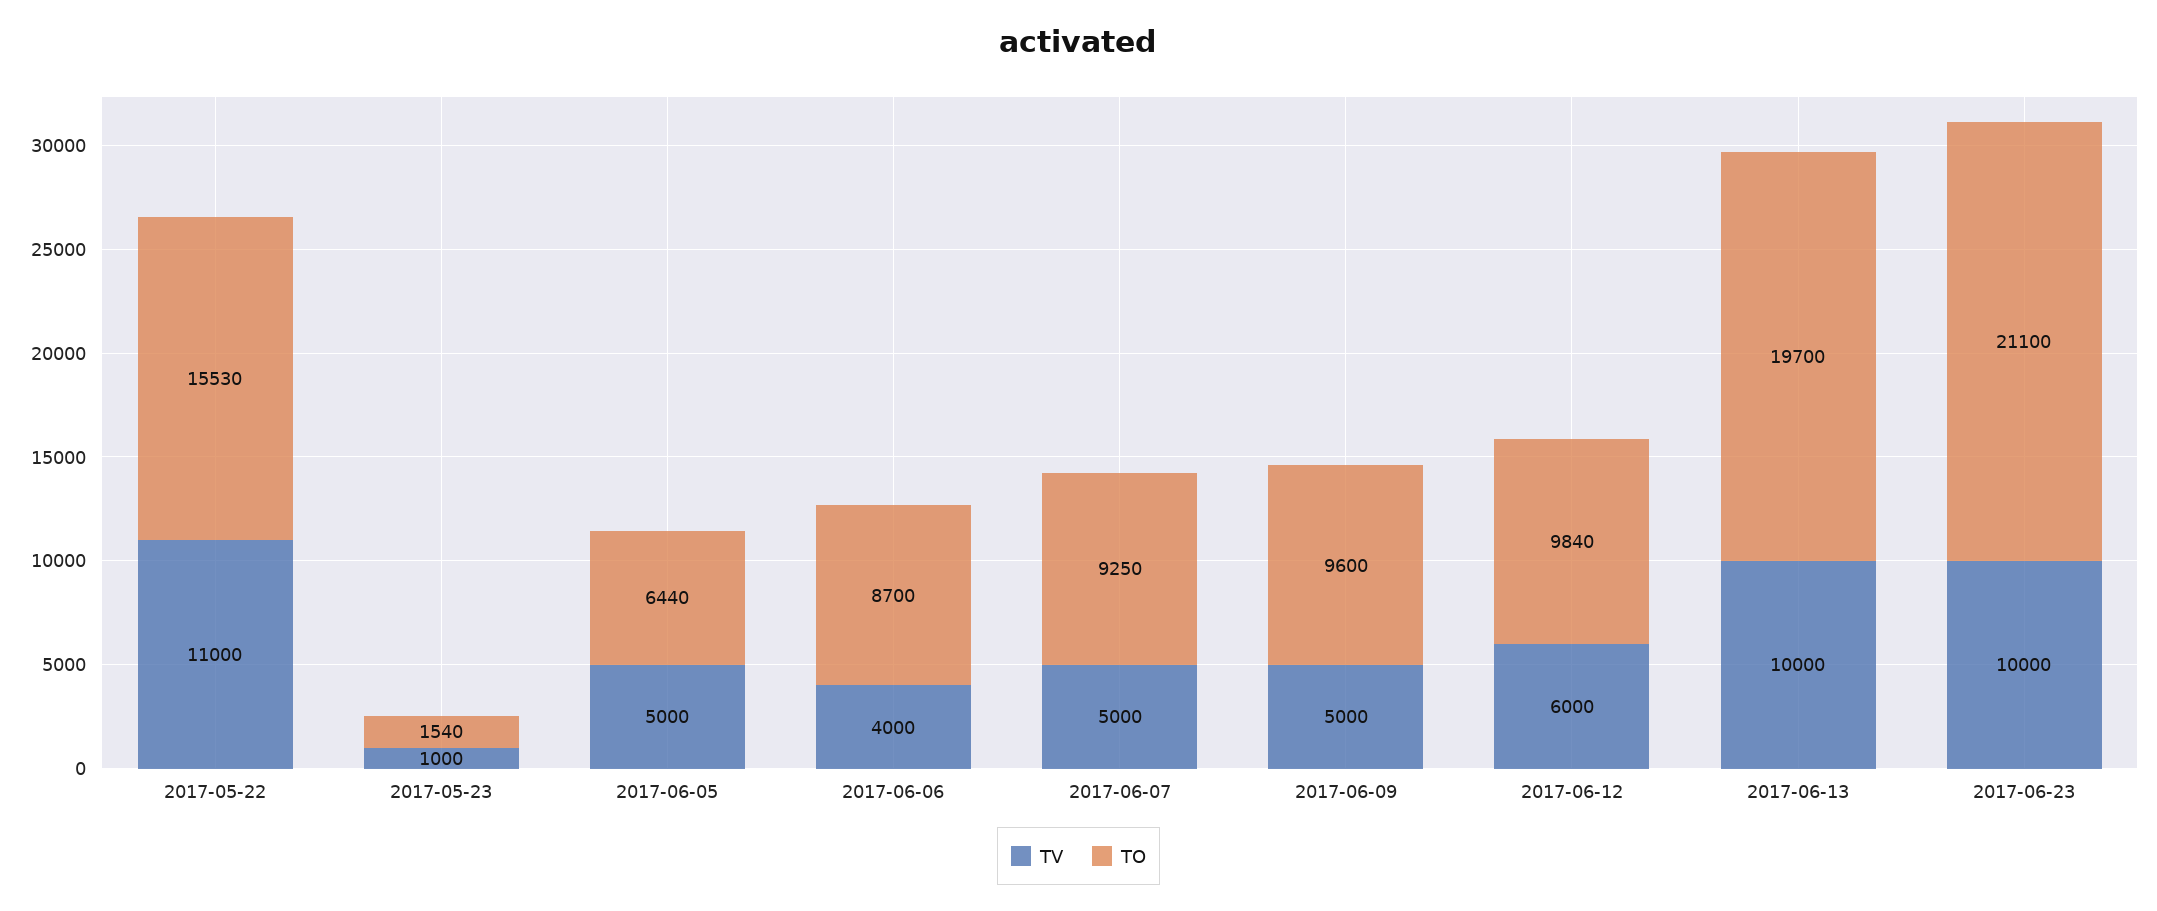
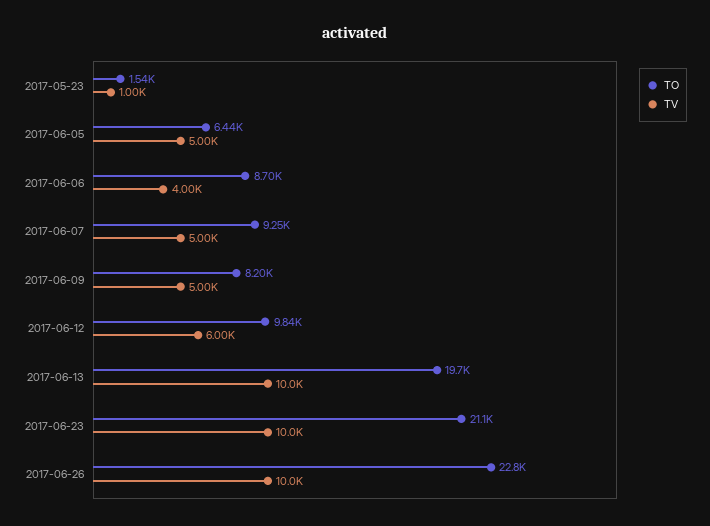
TV, 2017-05-22: 11000 -> none
TO, 2017-05-22: 15530 -> none
TO, 2017-06-09: 9600 -> 8200
TO, 2017-06-26: none -> 22800
TV, 2017-06-26: none -> 10000

